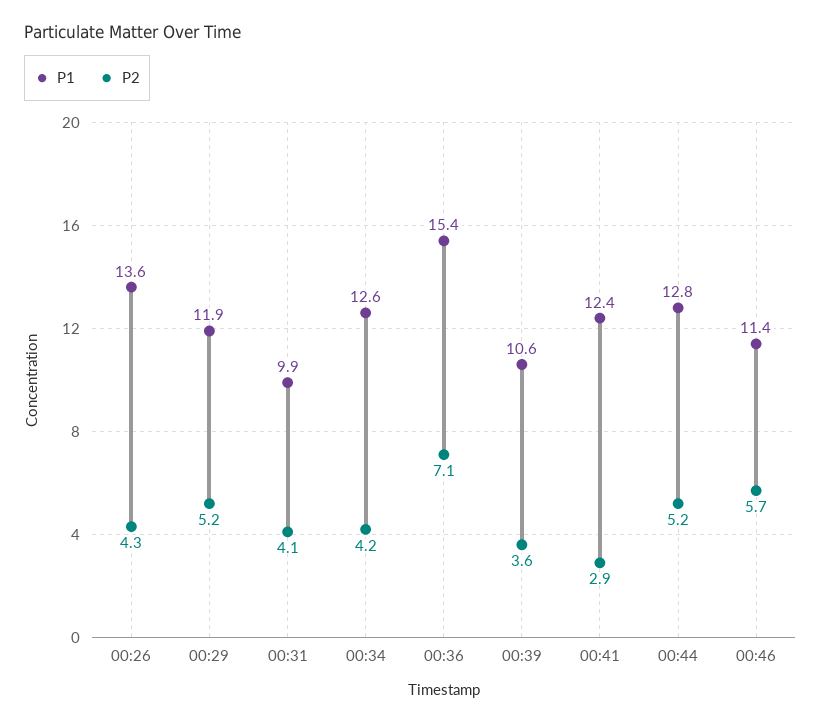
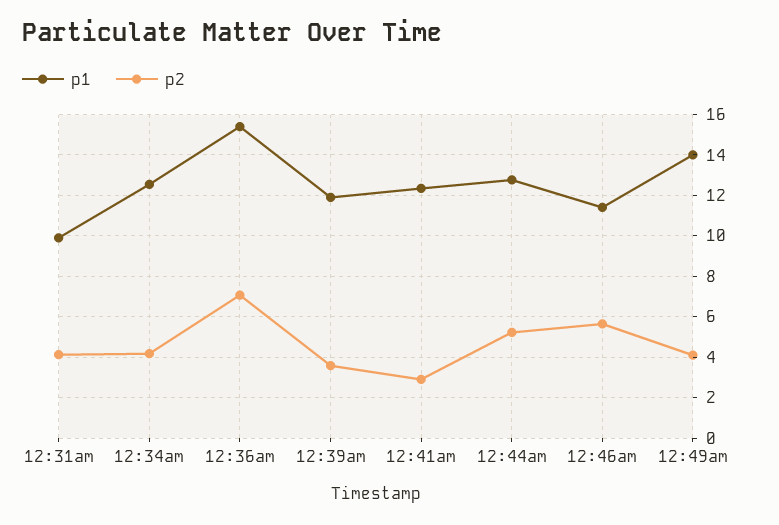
P1, 00:26: 13.6 -> none
P2, 00:26: 4.3 -> none
P1, 00:29: 11.9 -> none
P2, 00:29: 5.2 -> none
P1, 00:39: 10.6 -> 12
P1, 12:49am: none -> 14
P2, 12:49am: none -> 4

